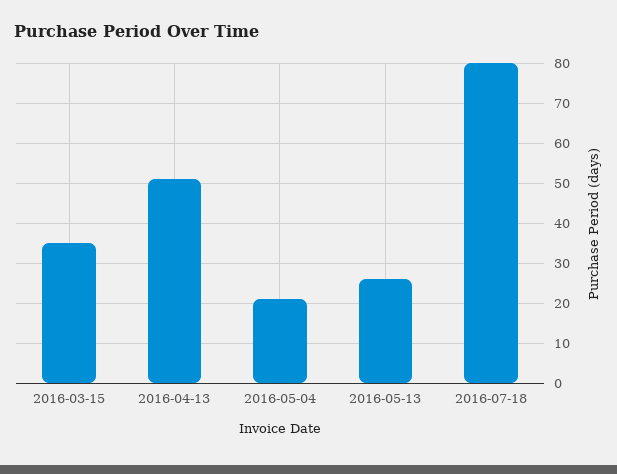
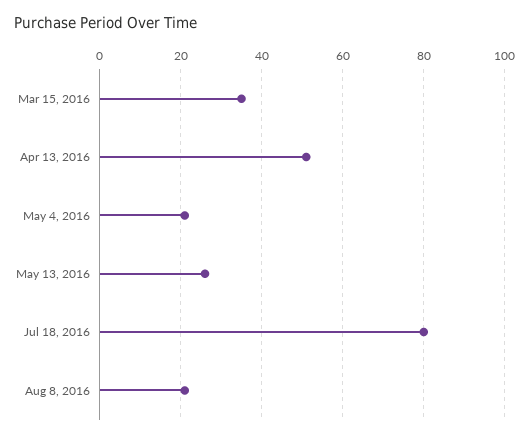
Aug 8, 2016: none -> 20

